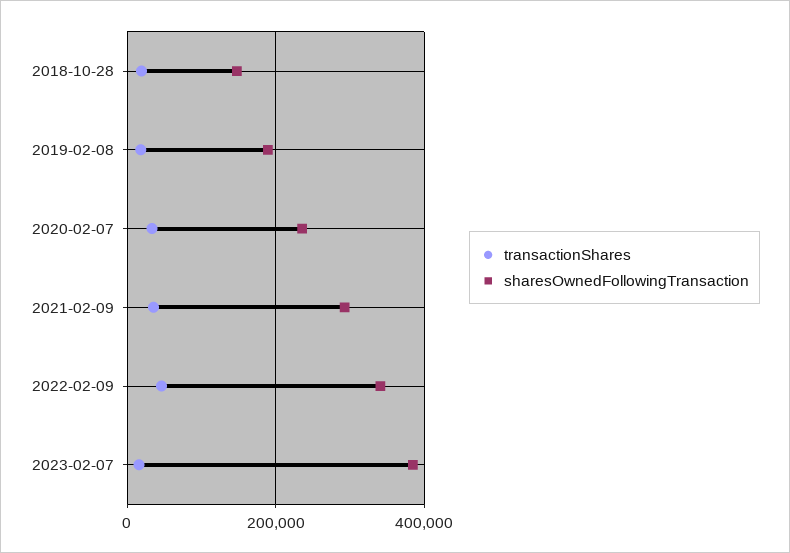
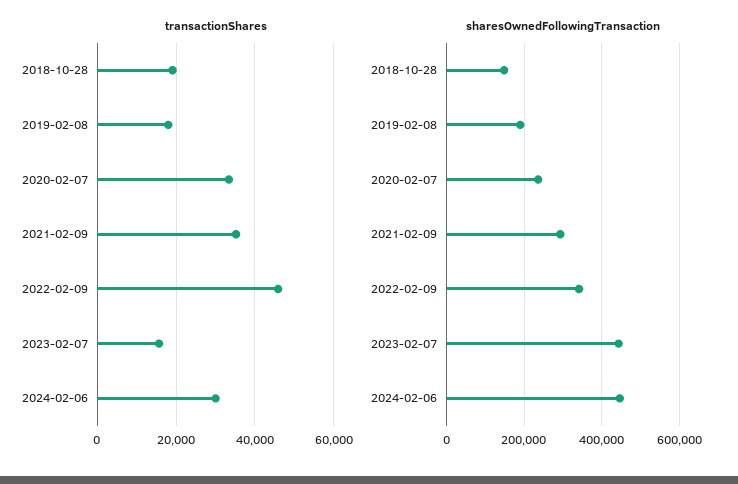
sharesOwnedFollowingTransaction, 2023-02-07: 380000 -> 440000
transactionShares, 2024-02-06: none -> 30000
sharesOwnedFollowingTransaction, 2024-02-06: none -> 440000

